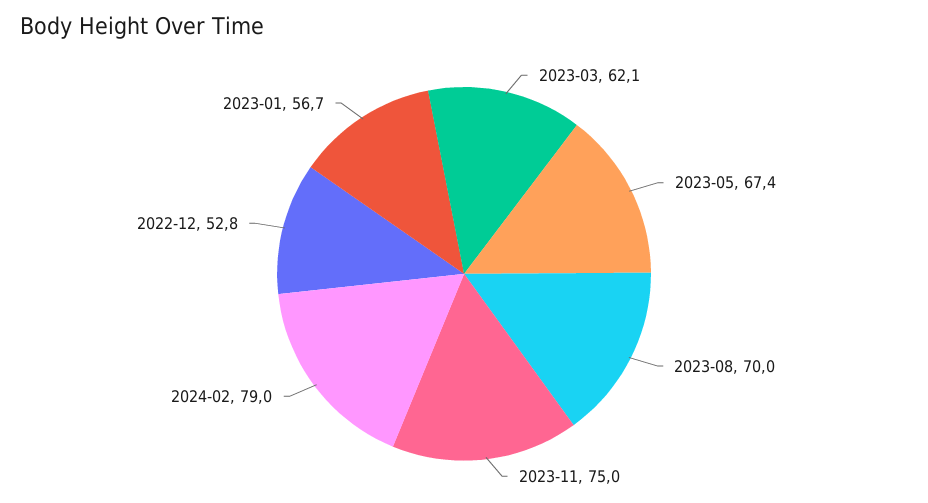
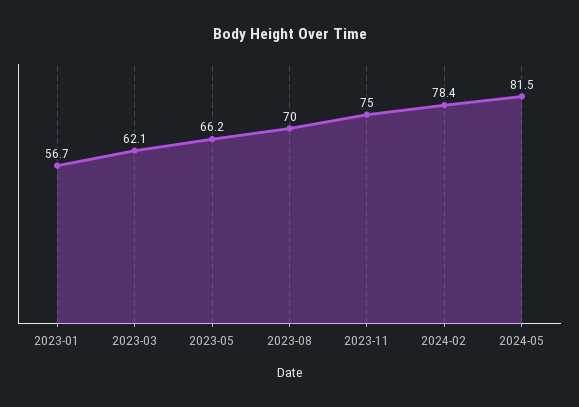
2023-05: 67.4 -> 66.2
2024-02: 79 -> 78.4
2022-12: 52.8 -> none
2024-05: none -> 81.5

